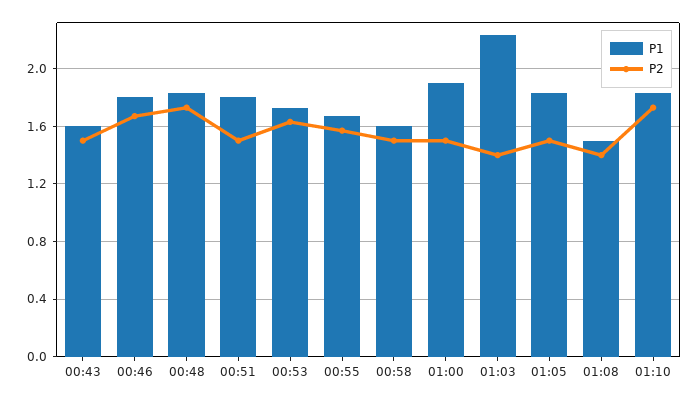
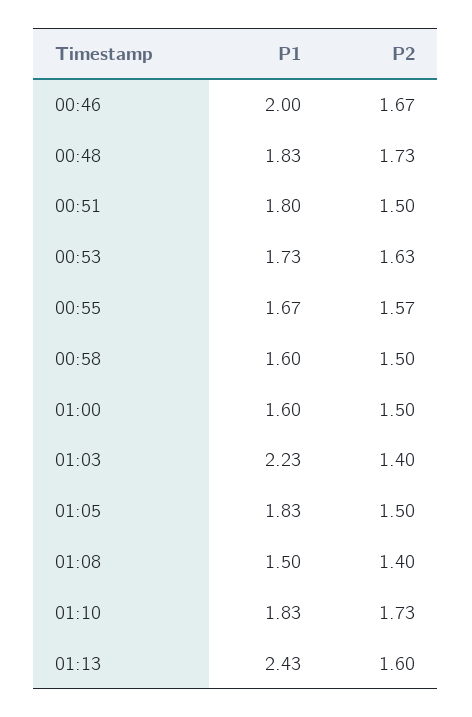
P1, 00:43: 1.6 -> none
P2, 00:43: 1.5 -> none
P1, 00:46: 1.8 -> 2
P1, 01:00: 1.9 -> 1.6
P1, 01:13: none -> 2.43
P2, 01:13: none -> 1.6

